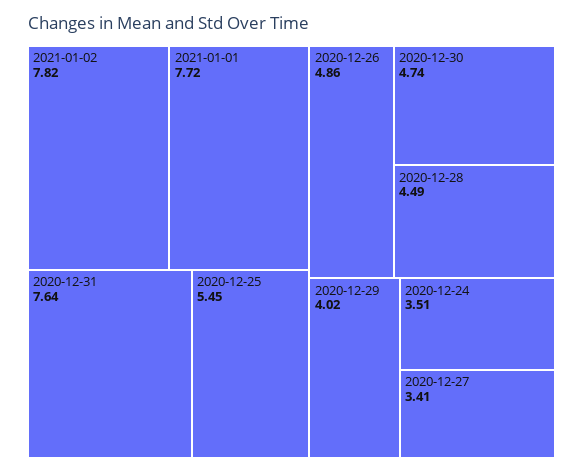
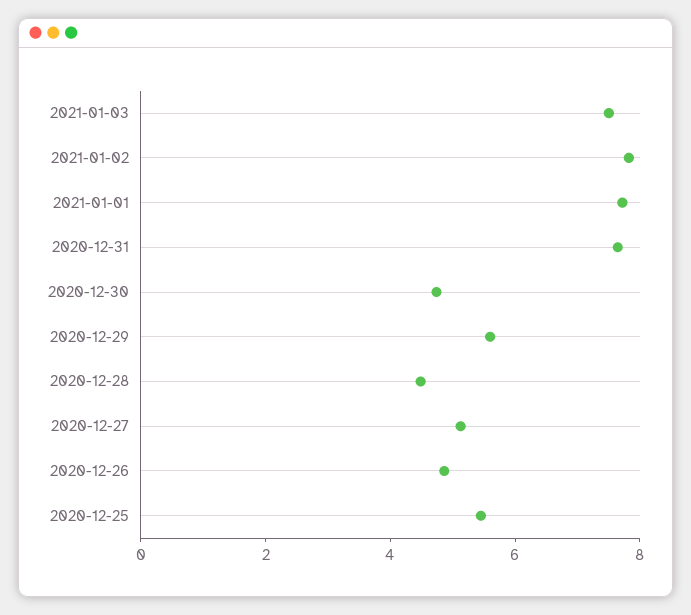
2020-12-29: 4.02 -> 5.5
2020-12-24: 3.51 -> none
2020-12-27: 3.41 -> 5
2021-01-03: none -> 7.5

